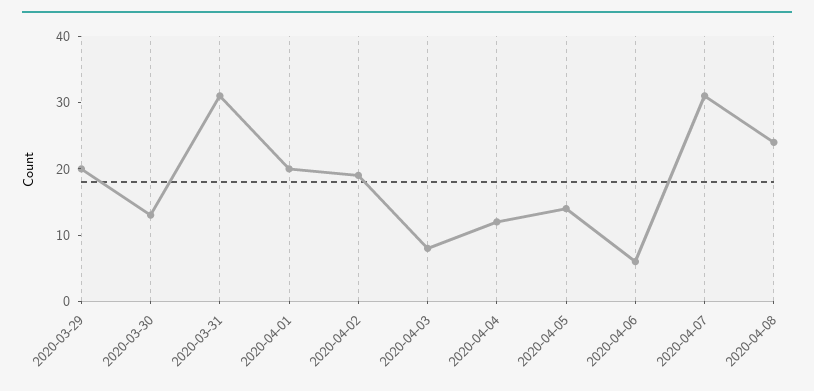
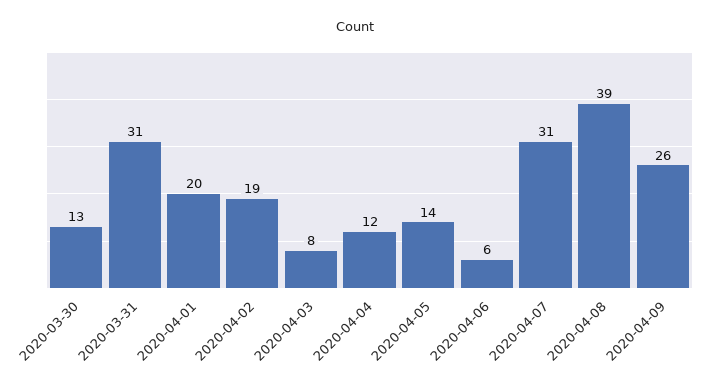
2020-03-29: 20 -> none
2020-04-08: 25 -> 39
2020-04-09: none -> 26

